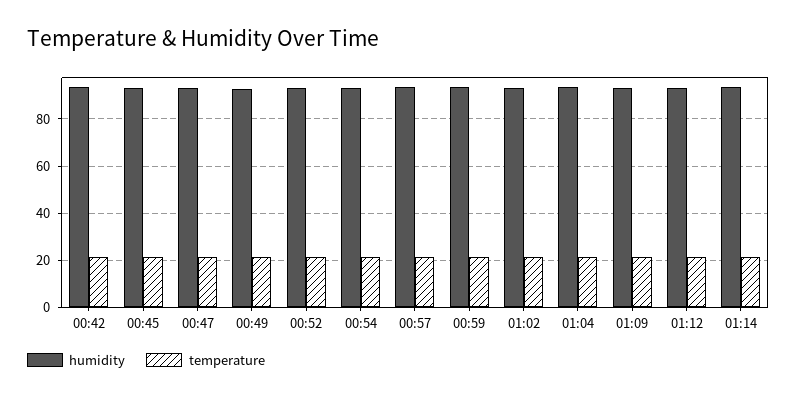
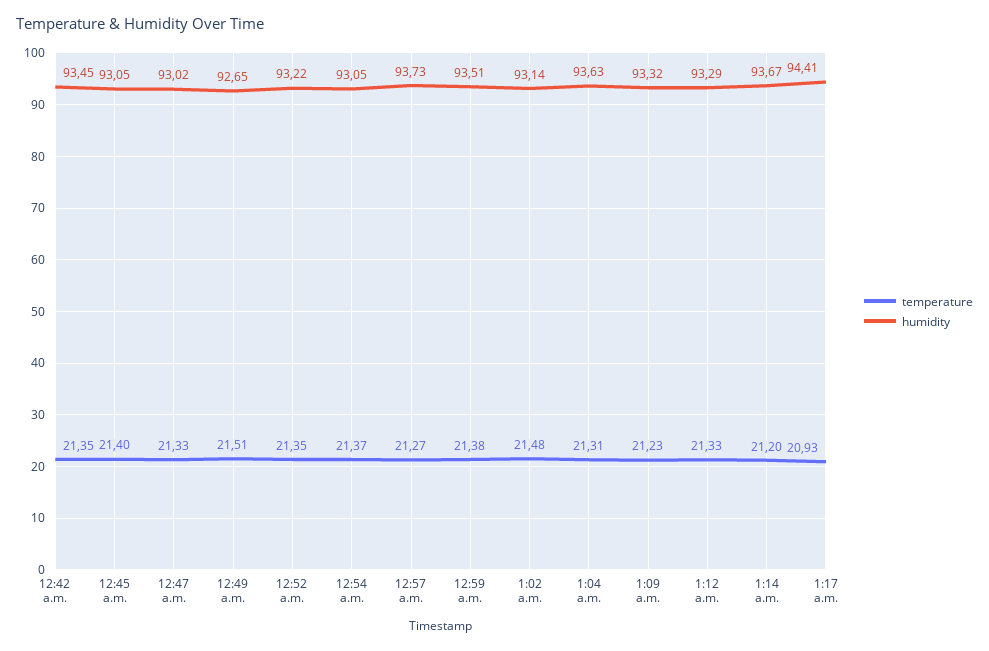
temperature, 1:17 a.m.: none -> 20.93
humidity, 1:17 a.m.: none -> 94.41

